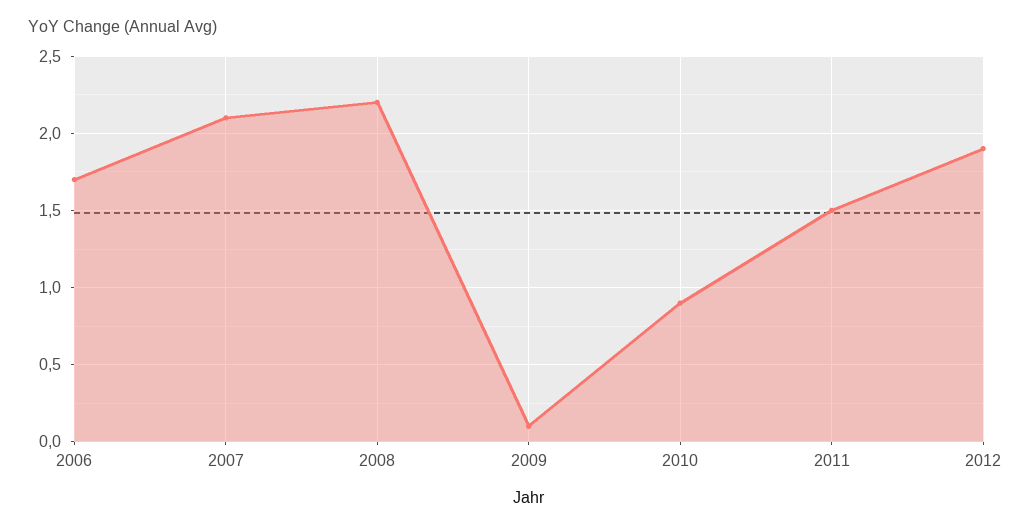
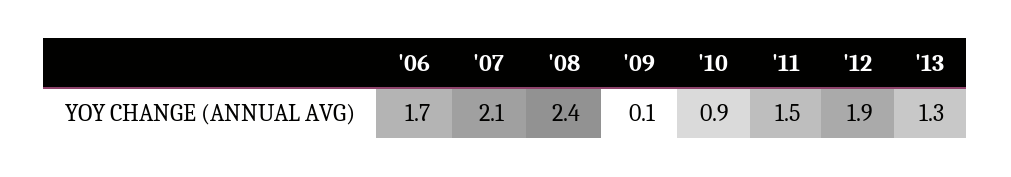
2008: 2.2 -> 2.4
'13: none -> 1.3

